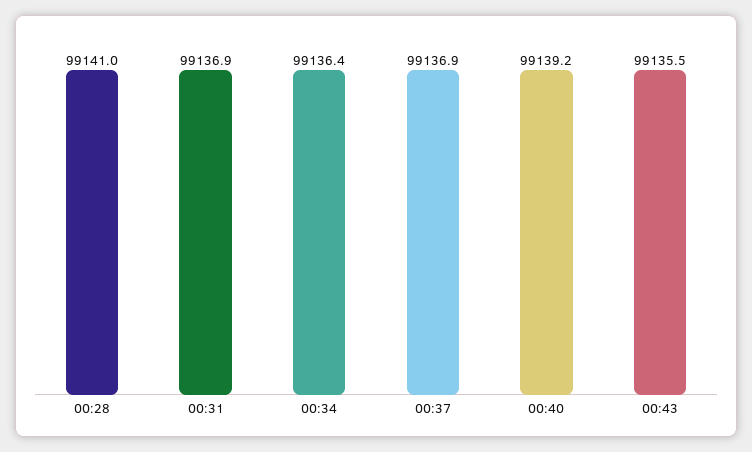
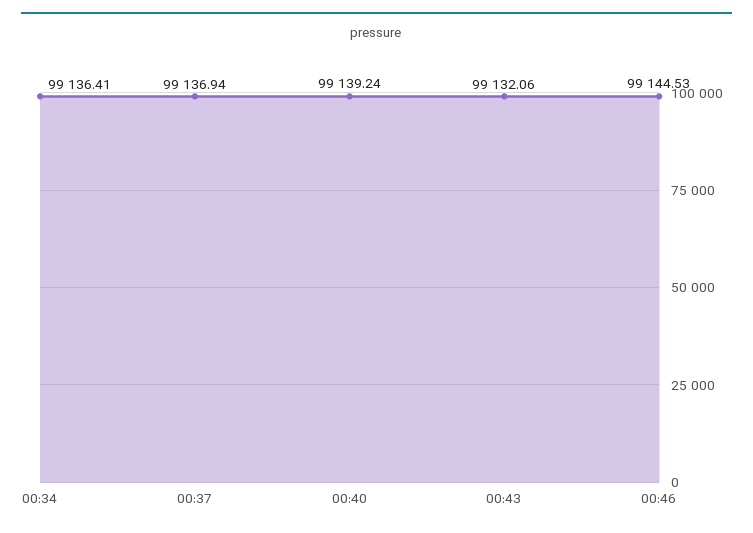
00:28: 99141 -> none
00:31: 99136.9 -> none
00:43: 99135.5 -> 99132.06
00:46: none -> 99144.53

